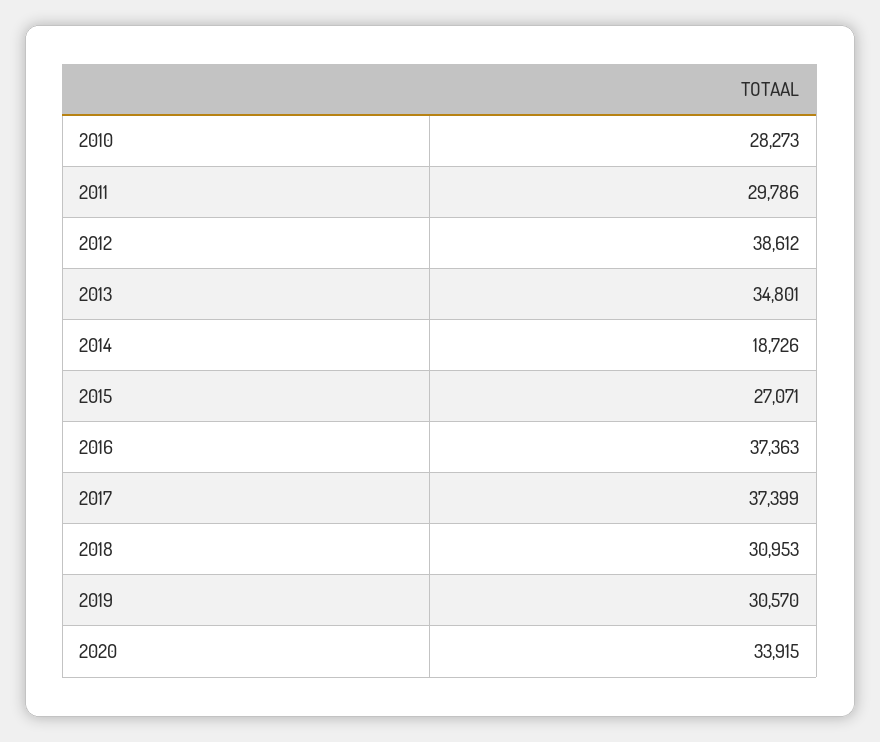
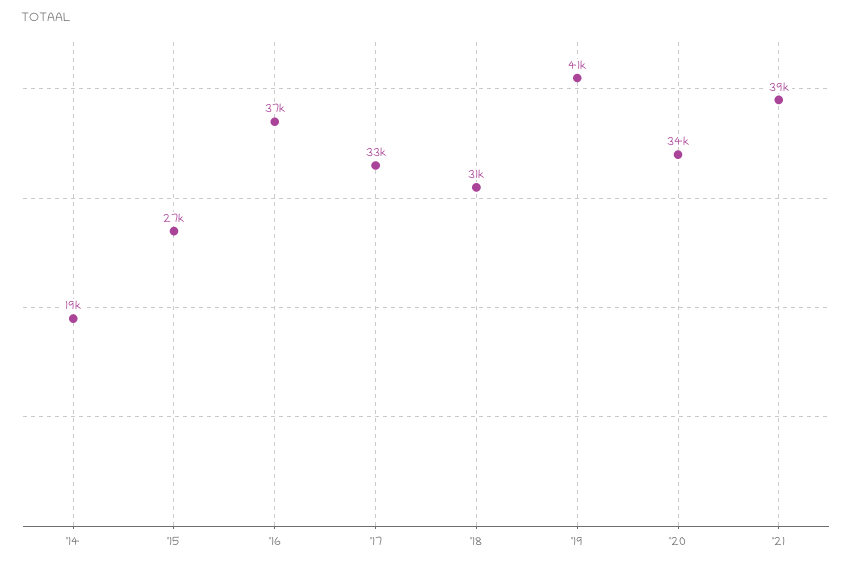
2010: 28273 -> none
2011: 29786 -> none
2012: 38612 -> none
2013: 34801 -> none
2017: 37399 -> 33000
2019: 30570 -> 41000
'21: none -> 39000

